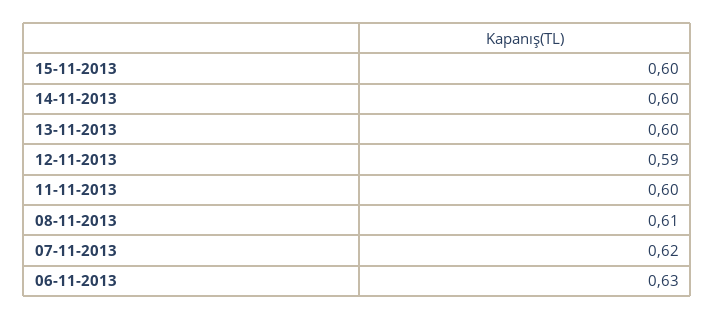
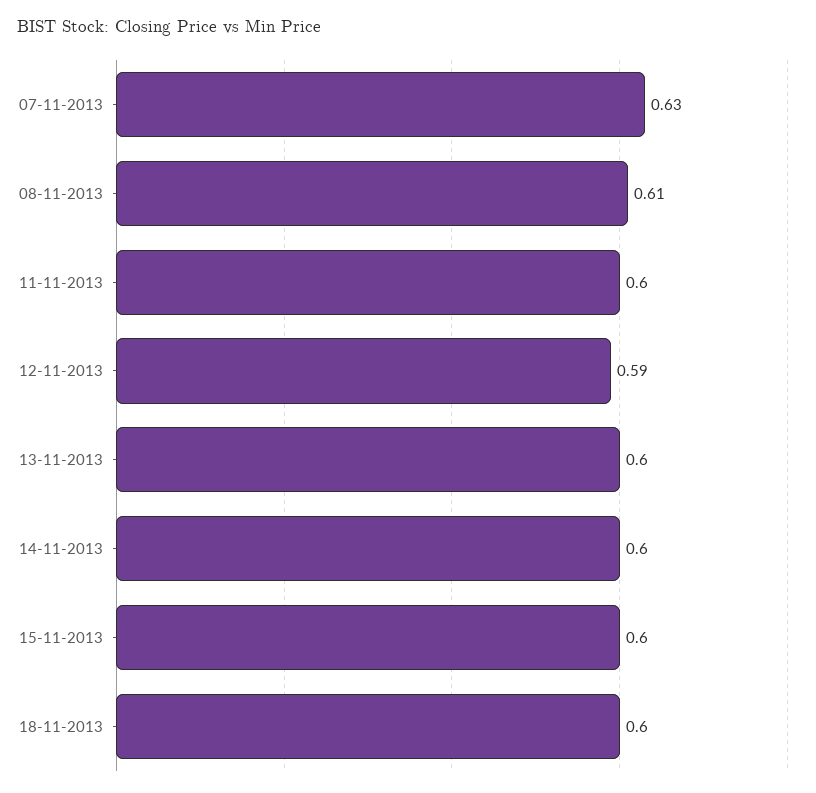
07-11-2013: 0.62 -> 0.63
06-11-2013: 0.63 -> none
18-11-2013: none -> 0.6

